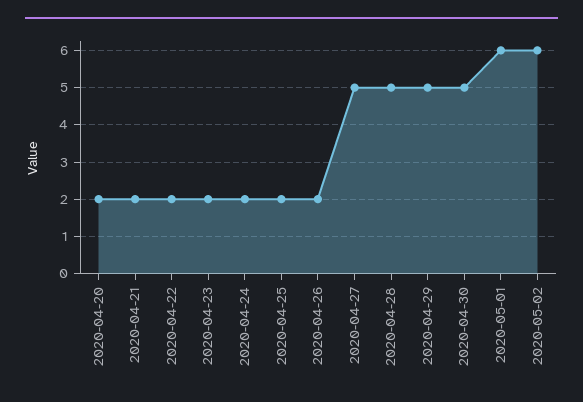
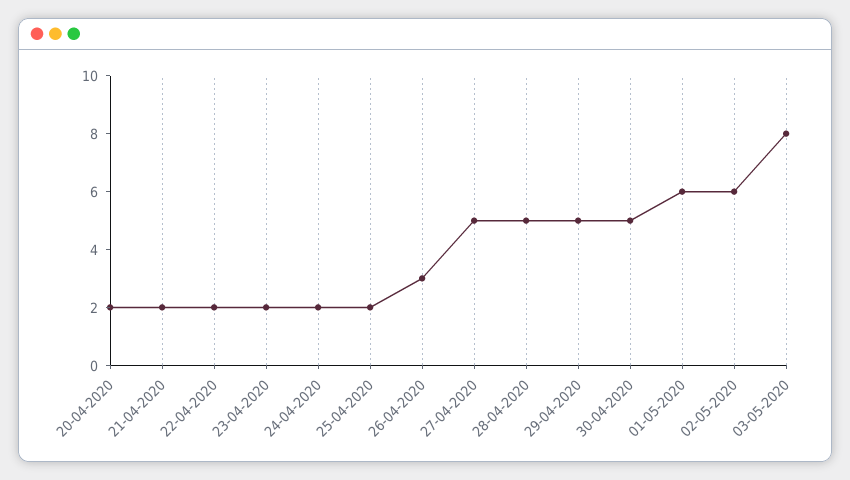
2020-04-26: 2 -> 3
03-05-2020: none -> 8

